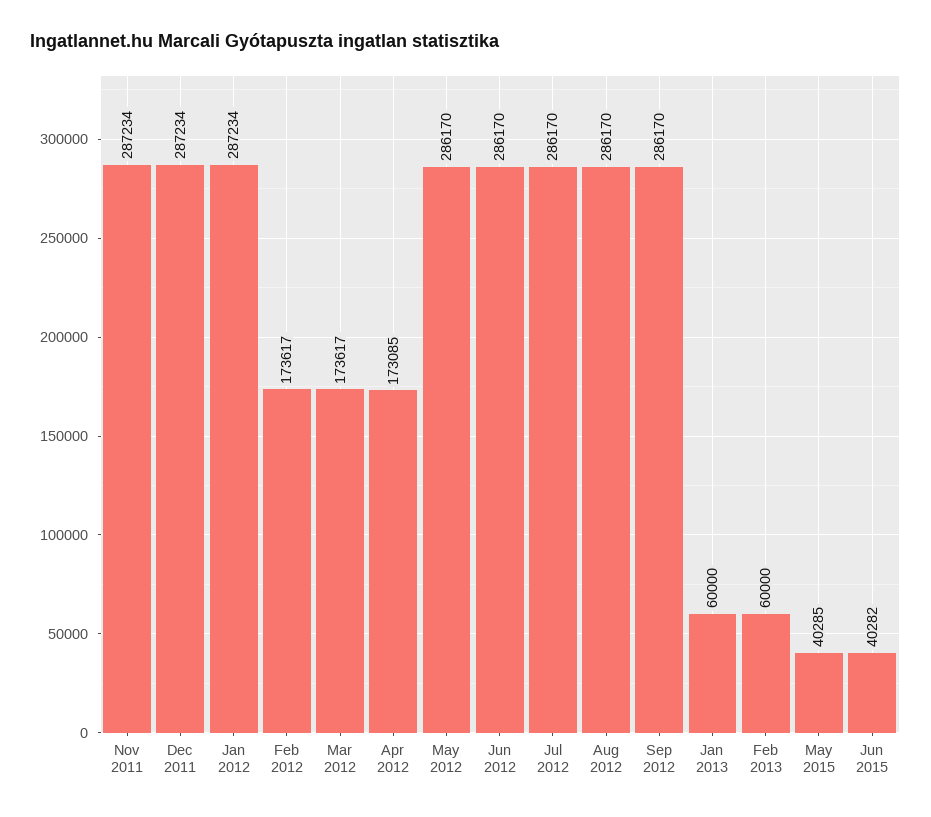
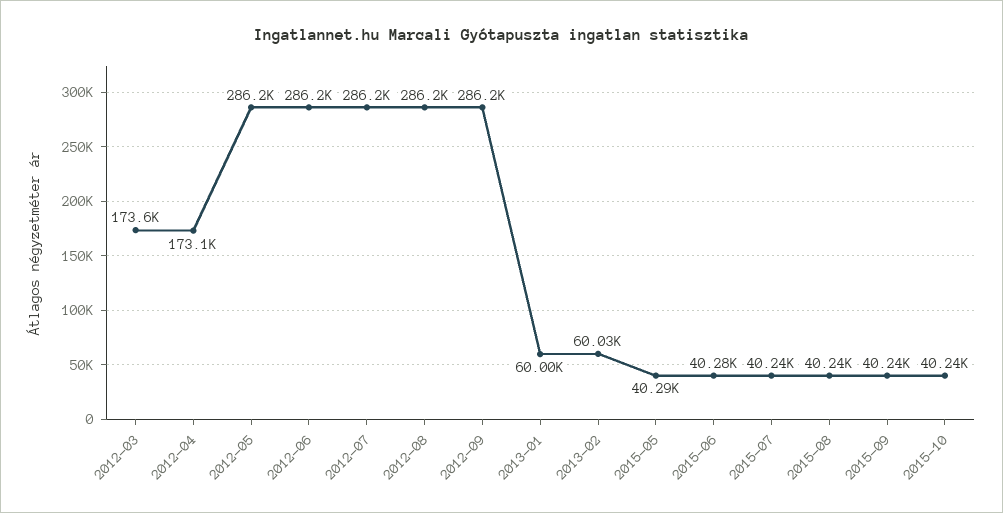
Nov 2011: 287234 -> none
Dec 2011: 287234 -> none
Jan 2012: 287234 -> none
Feb 2012: 173617 -> none
Feb 2013: 60000 -> 60030
2015-07: none -> 40240
2015-08: none -> 40240
2015-09: none -> 40240
2015-10: none -> 40240

